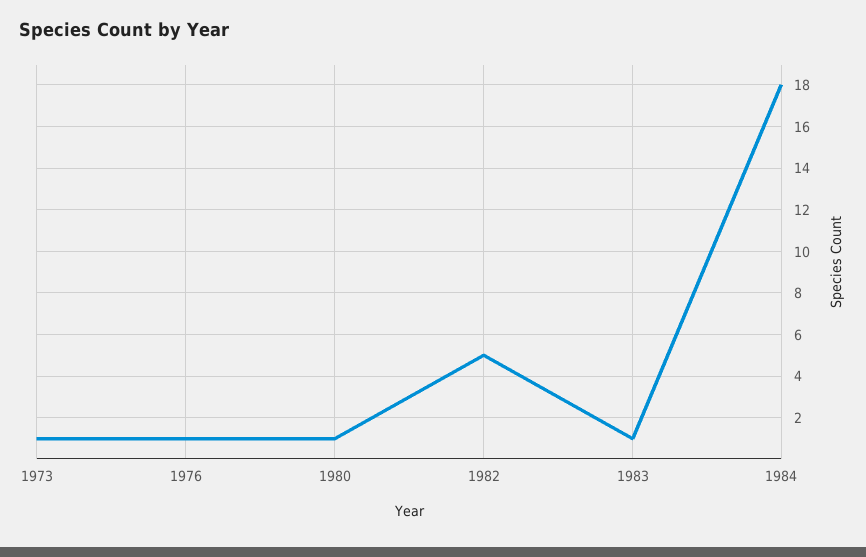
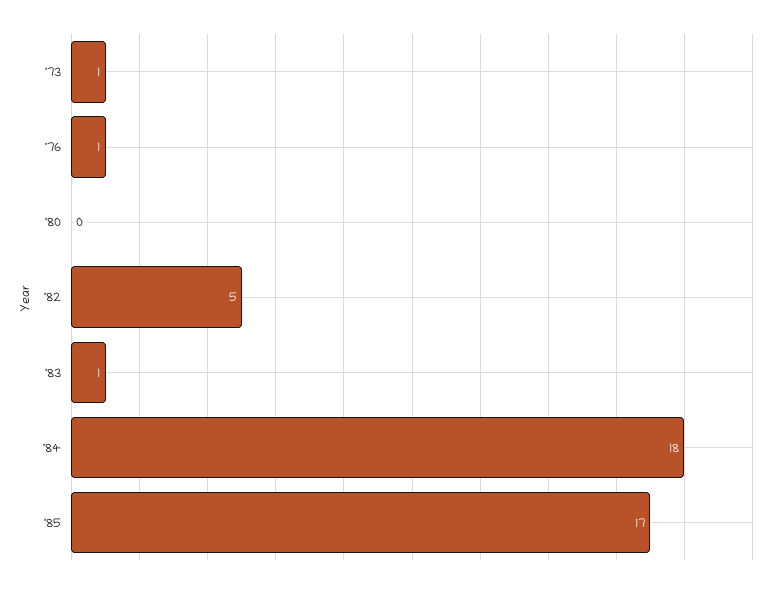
1980: 1 -> 0
'85: none -> 17

